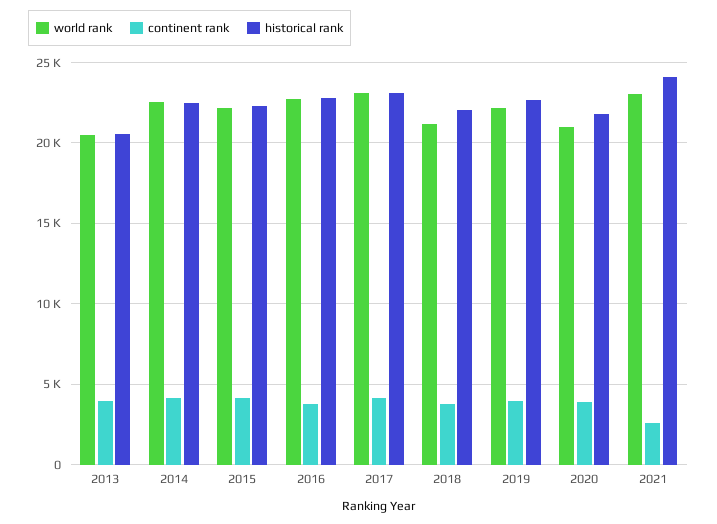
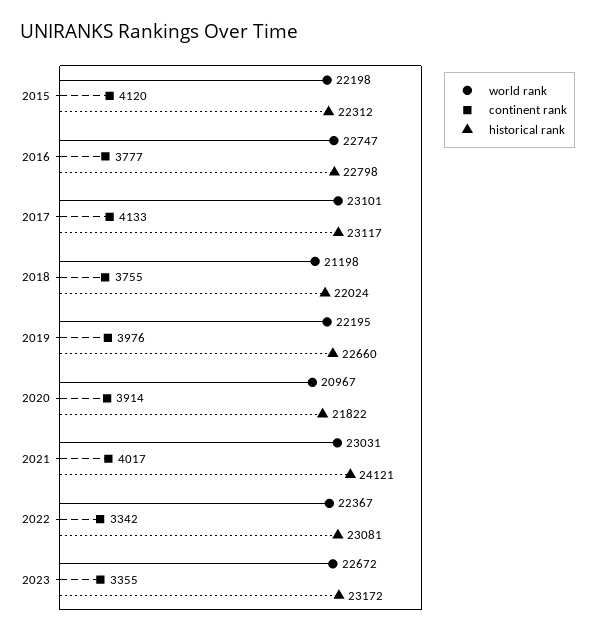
world rank, 2013: 20500 -> none
continent rank, 2013: 4000 -> none
historical rank, 2013: 20500 -> none
world rank, 2014: 22500 -> none
continent rank, 2014: 4000 -> none
historical rank, 2014: 22500 -> none
continent rank, 2021: 2500 -> 4017
world rank, 2022: none -> 22367
continent rank, 2022: none -> 3342
historical rank, 2022: none -> 23081
world rank, 2023: none -> 22672
continent rank, 2023: none -> 3355
historical rank, 2023: none -> 23172

